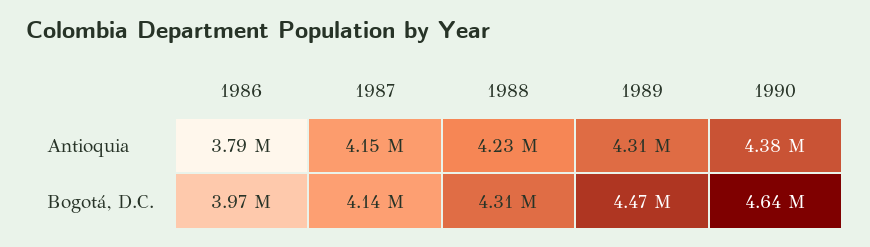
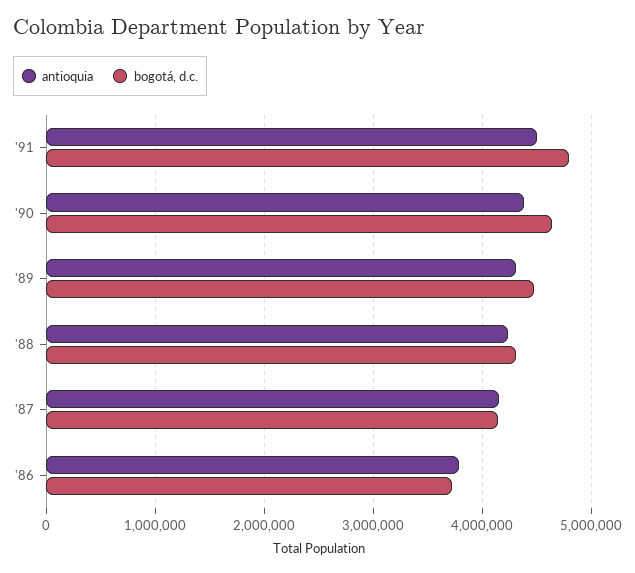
Bogotá, D.C., 1986: 3970000 -> 3700000
Antioquia, '91: none -> 4500000
Bogotá, D.C., '91: none -> 4800000

